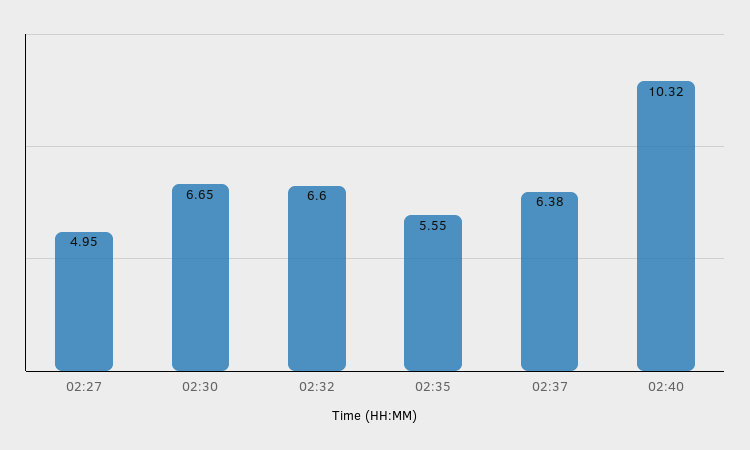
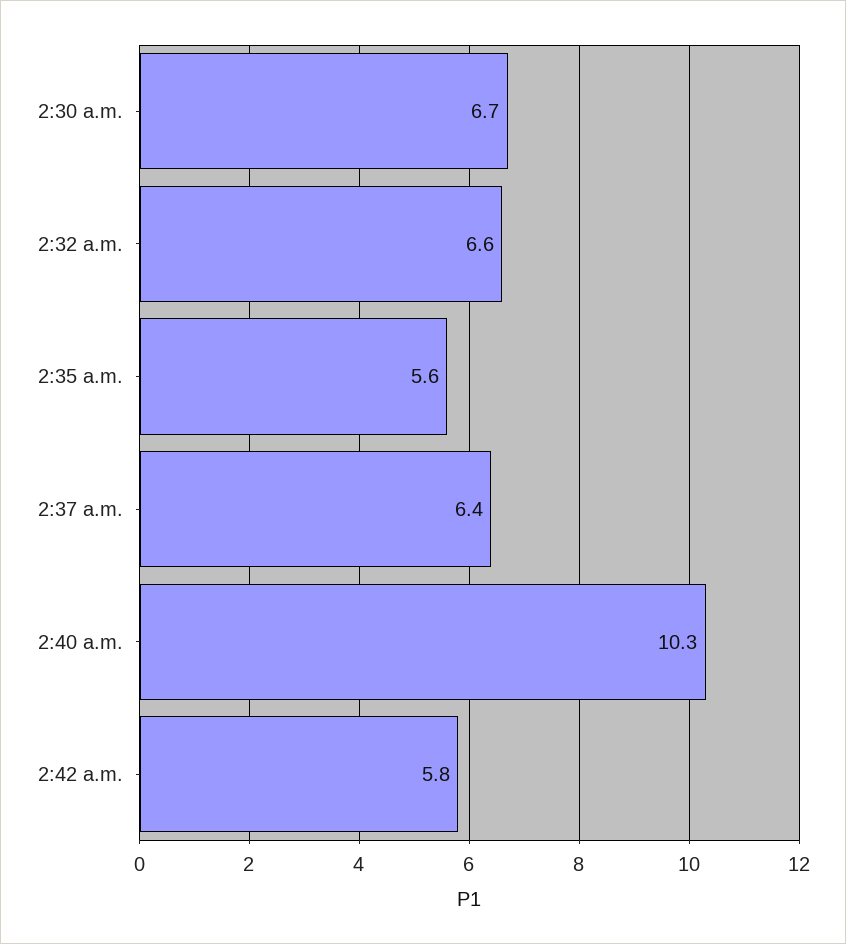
02:27: 4.95 -> none
2:42 a.m.: none -> 5.8

